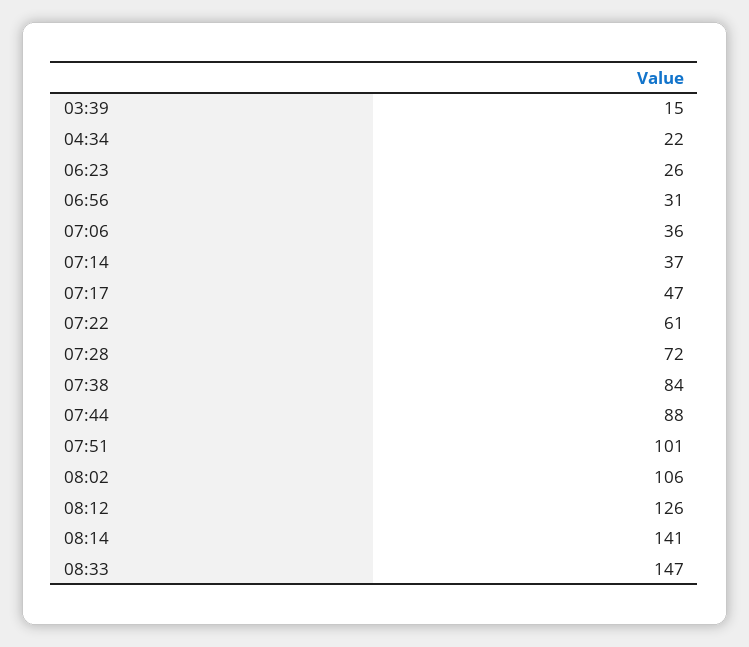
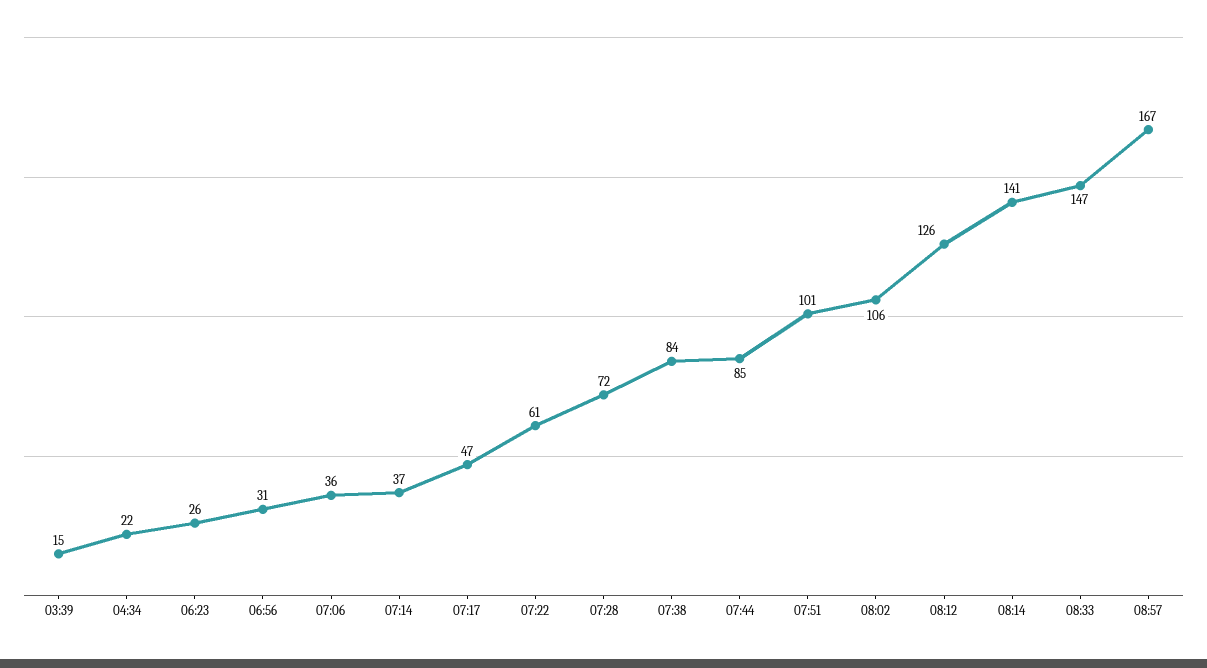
07:44: 88 -> 85
08:57: none -> 167

